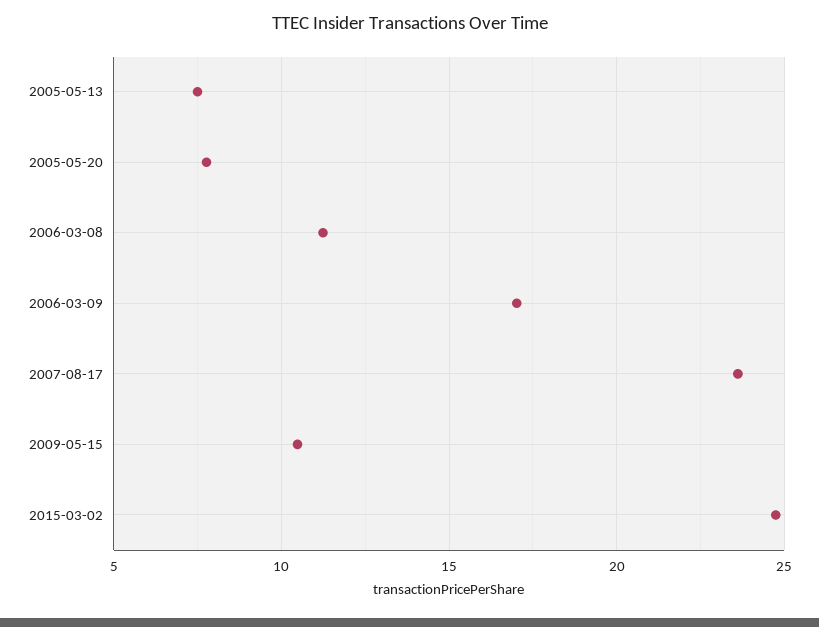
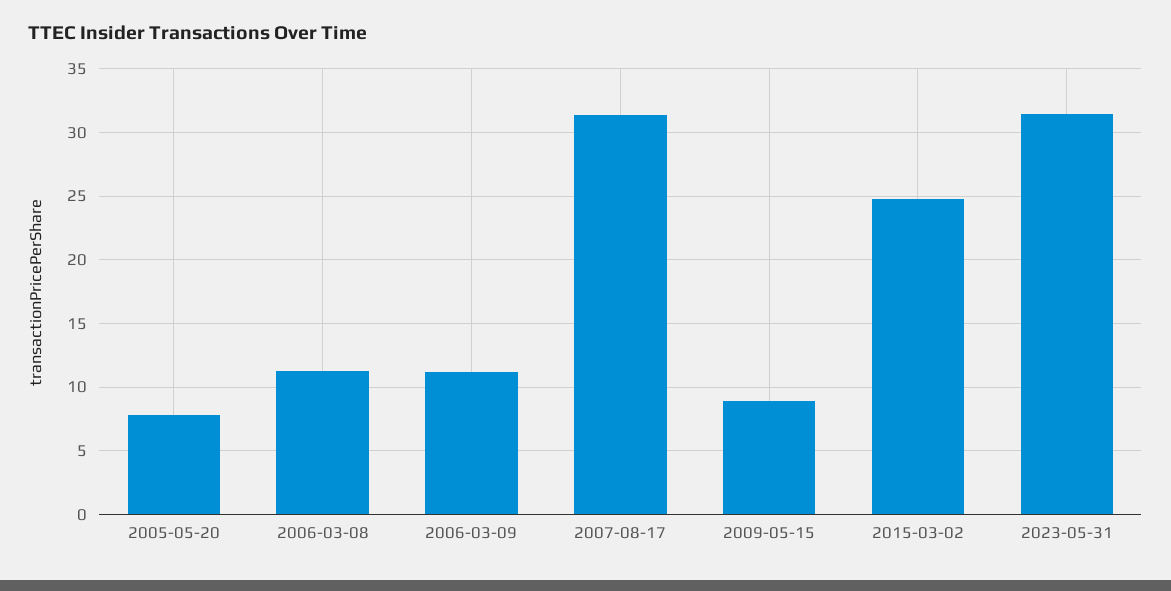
2005-05-13: 7.5 -> none
2006-03-09: 17 -> 11
2007-08-17: 23.5 -> 31.5
2009-05-15: 10.5 -> 9
2023-05-31: none -> 31.5

